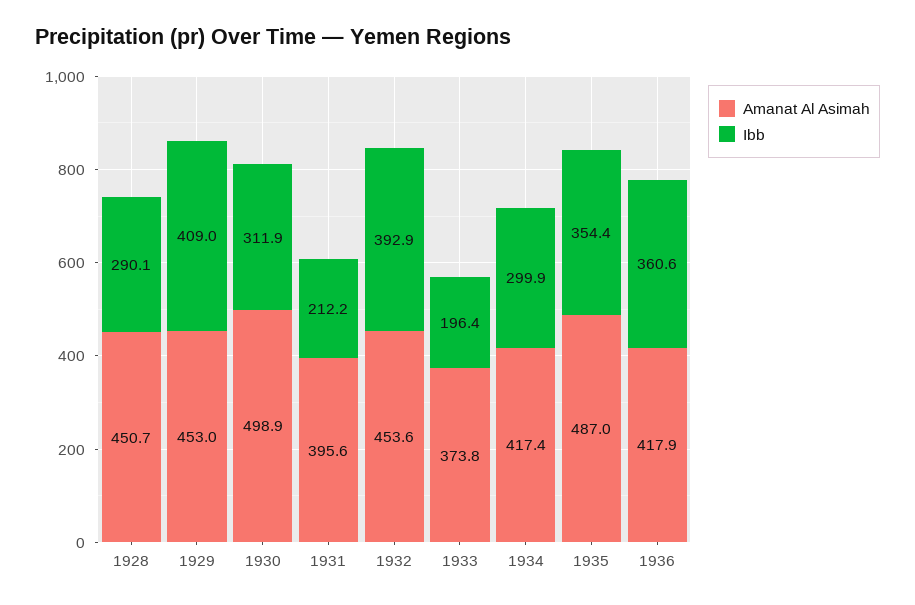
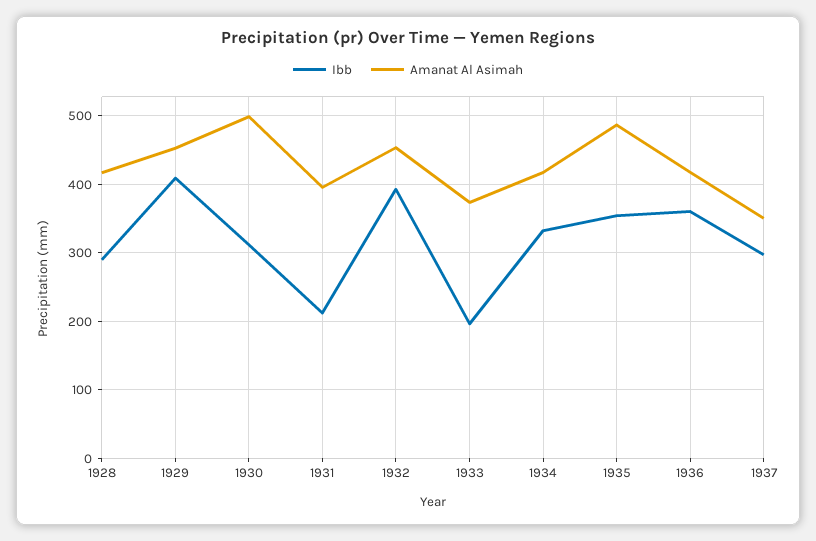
Amanat Al Asimah, 1928: 450.7 -> 420
Ibb, 1934: 299.9 -> 330
Ibb, 1937: none -> 300
Amanat Al Asimah, 1937: none -> 350

